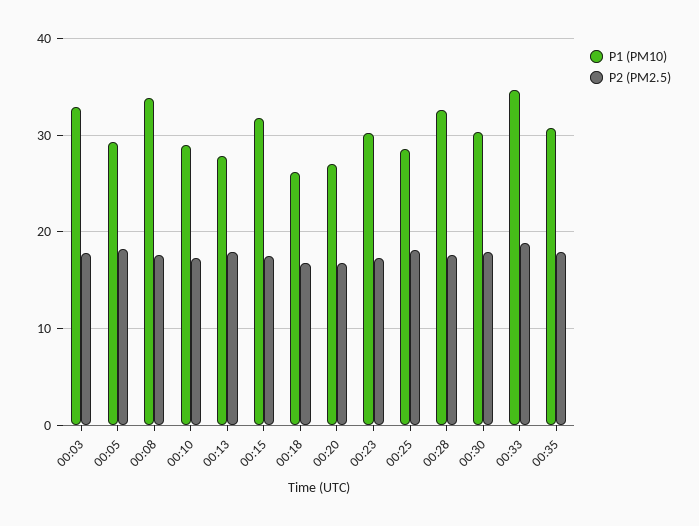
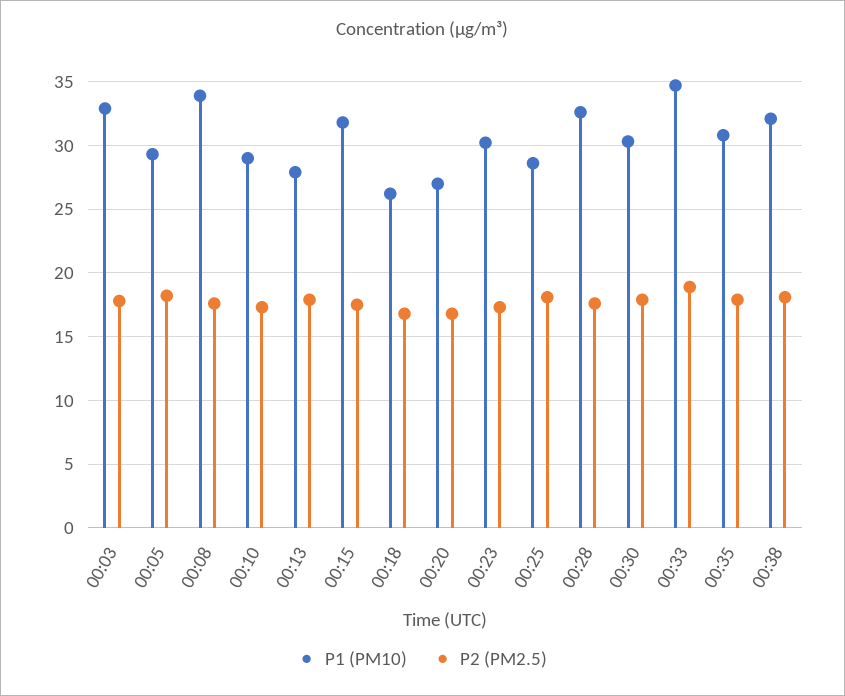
P1 (PM10), 00:38: none -> 32
P2 (PM2.5), 00:38: none -> 18

